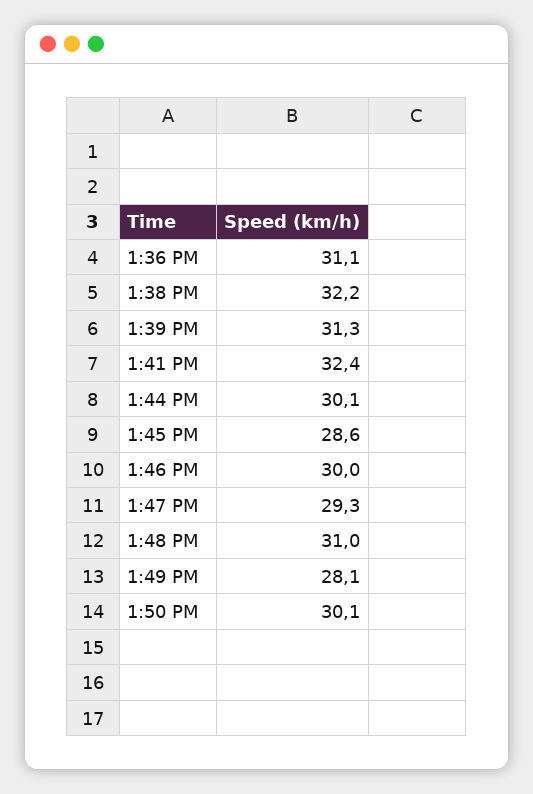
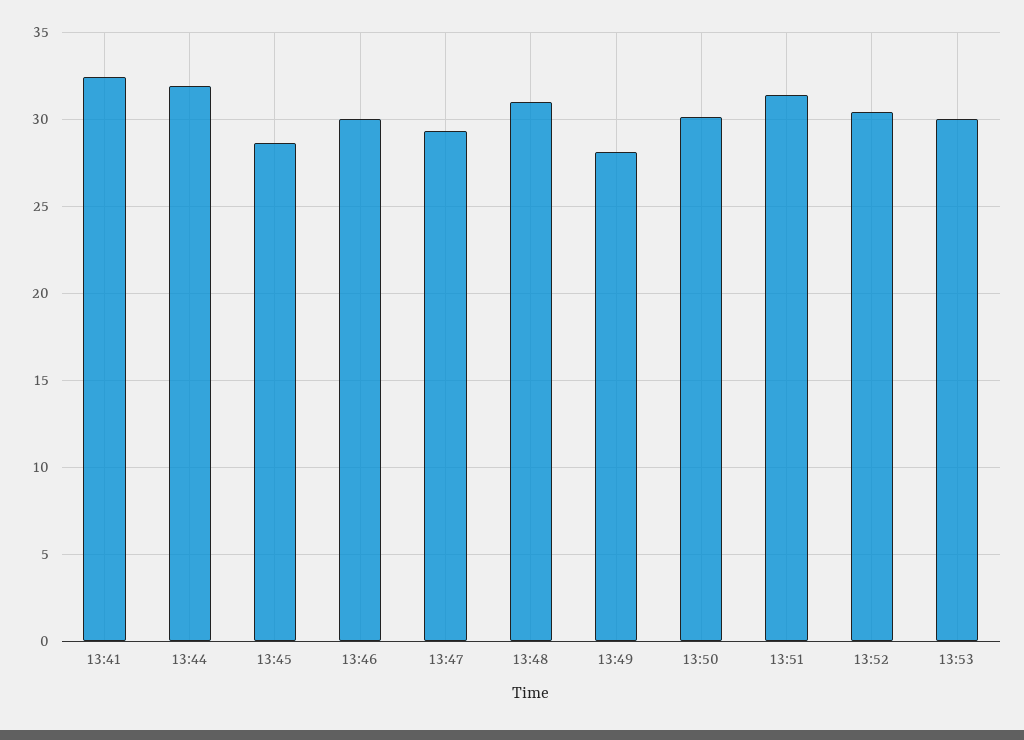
1:36 PM: 31.1 -> none
1:38 PM: 32.2 -> none
1:39 PM: 31.3 -> none
1:44 PM: 30.1 -> 32
13:51: none -> 31.5
13:52: none -> 30.5
13:53: none -> 30

